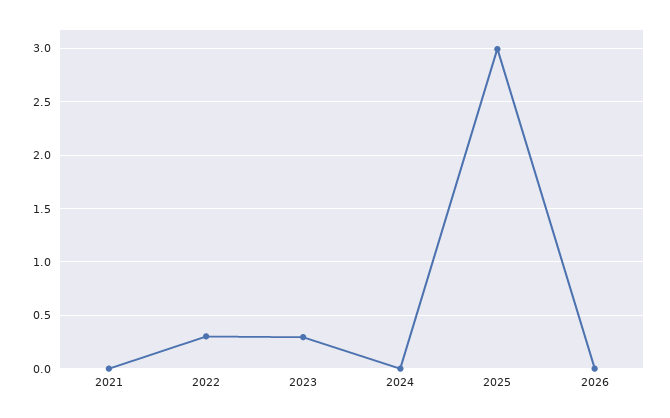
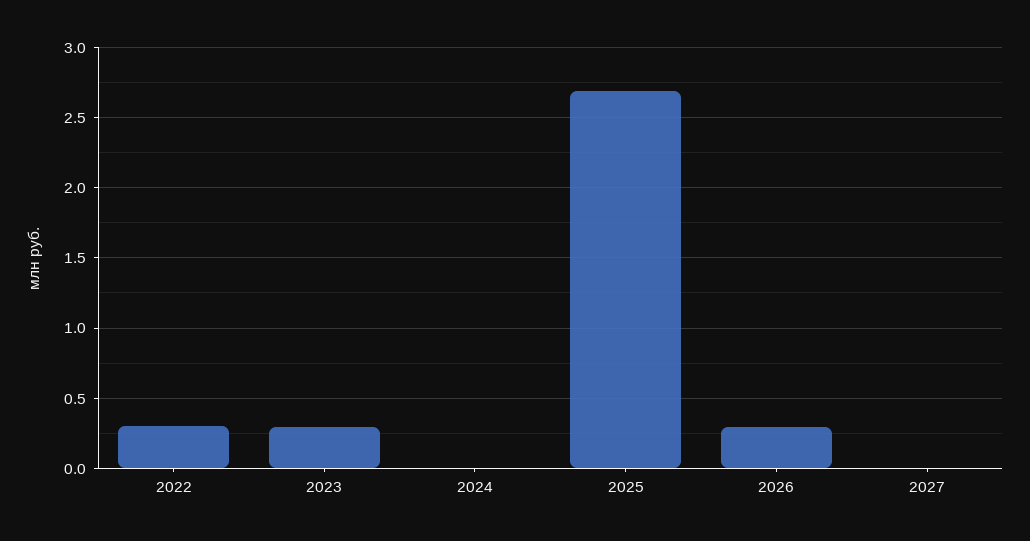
2021: 0 -> none
2025: 3 -> 2.7
2026: 0 -> 0.3
2027: none -> 0

